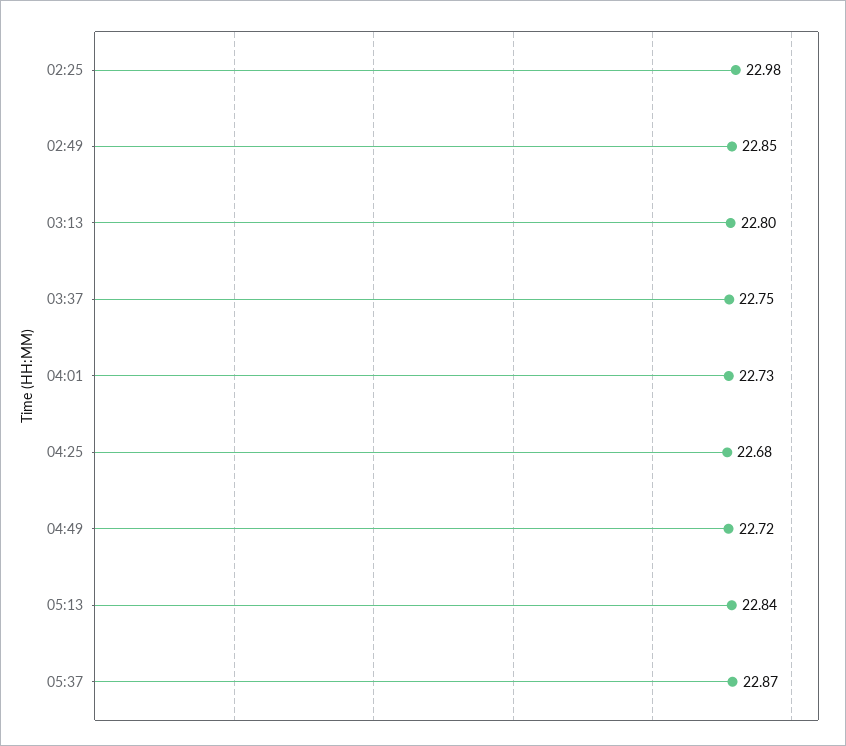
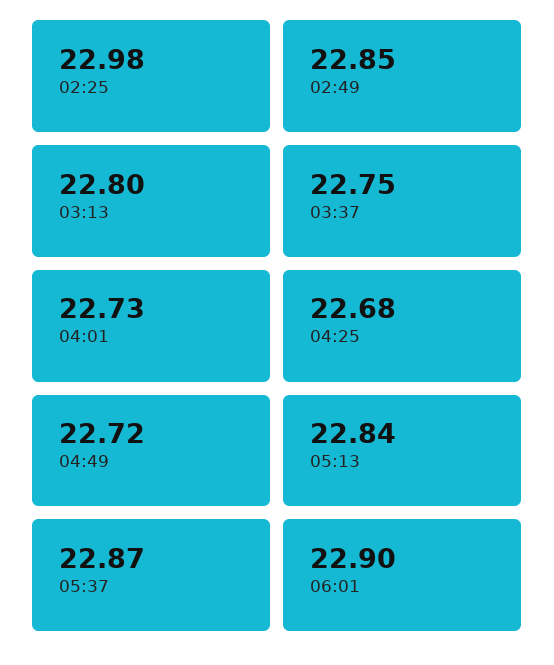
06:01: none -> 22.9

